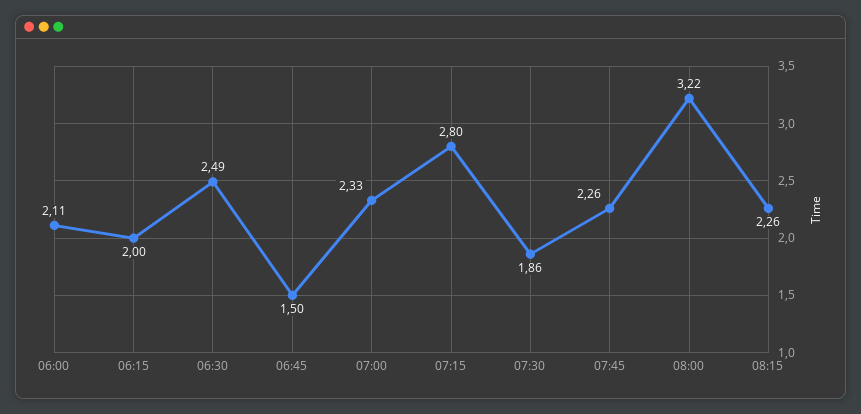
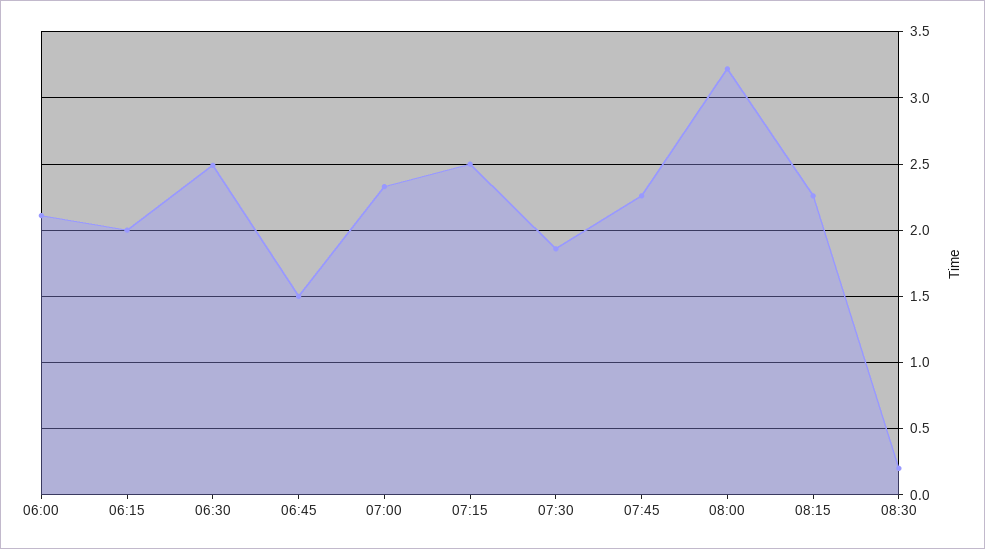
07:15: 2.8 -> 2.5
08:30: none -> 0.2

